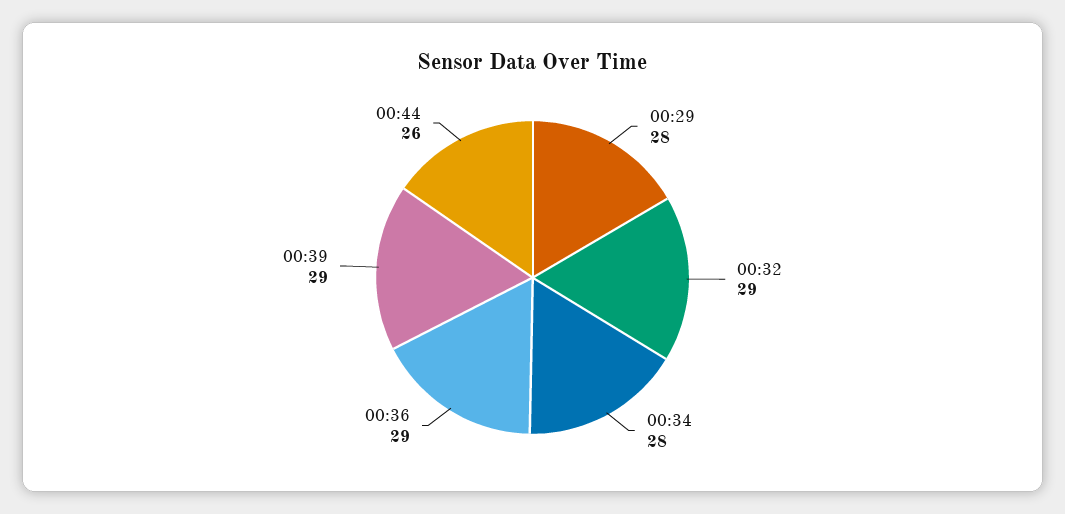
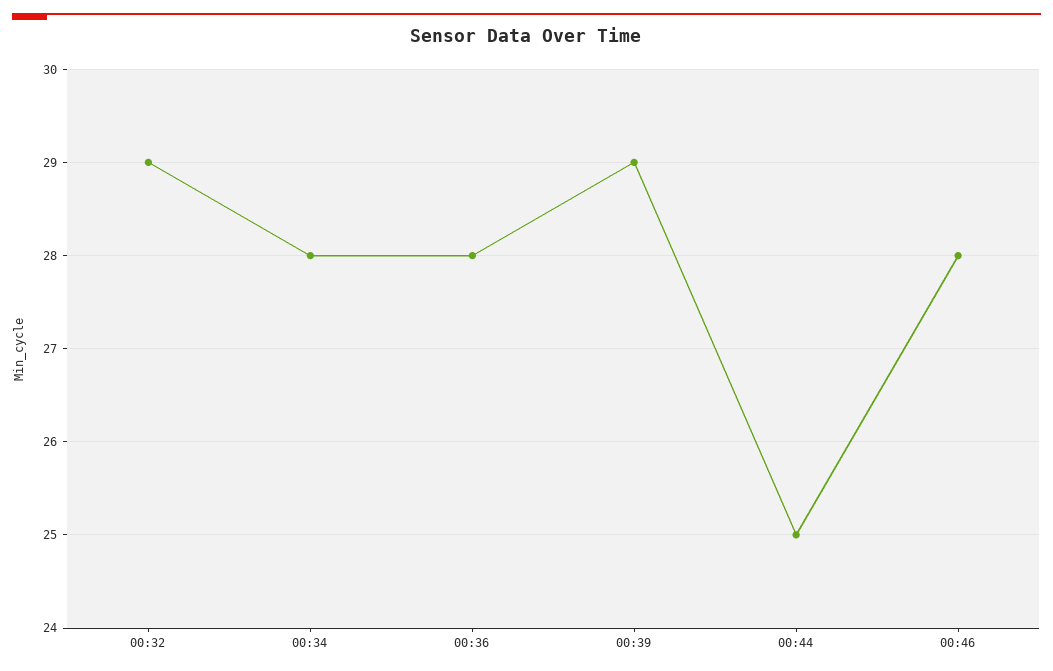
00:29: 28 -> none
00:36: 29 -> 28
00:44: 26 -> 25
00:46: none -> 28

